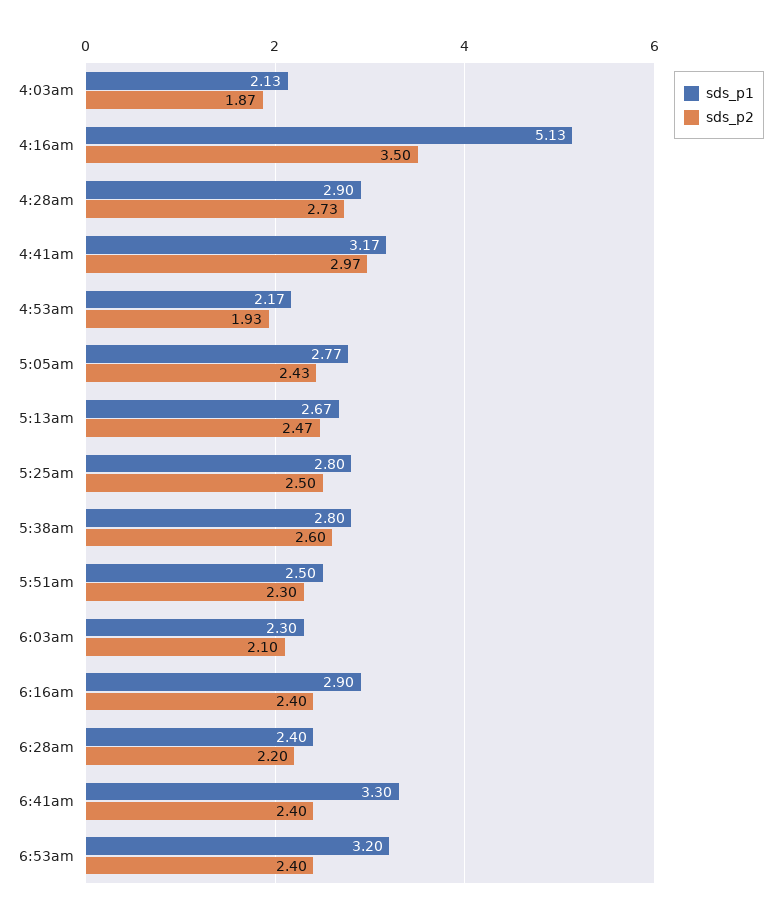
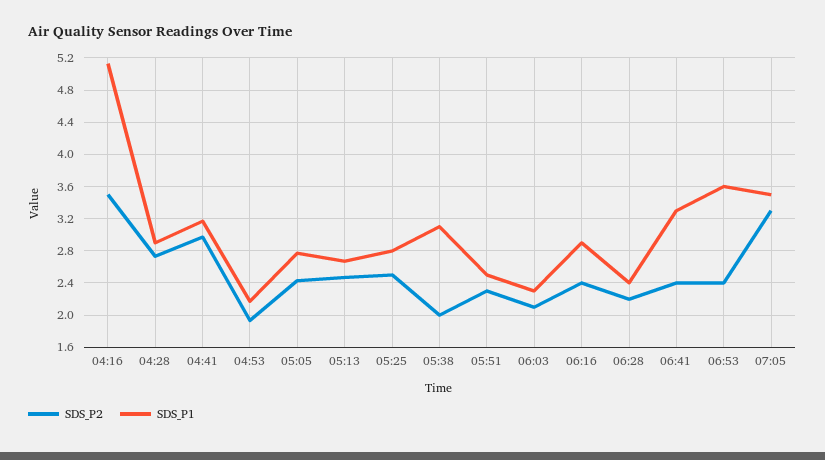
sds_p1, 4:03am: 2.13 -> none
sds_p2, 4:03am: 1.87 -> none
sds_p1, 5:38am: 2.8 -> 3.1
sds_p2, 5:38am: 2.6 -> 2
sds_p1, 6:53am: 3.2 -> 3.6
sds_p2, 07:05: none -> 3.3
sds_p1, 07:05: none -> 3.5

